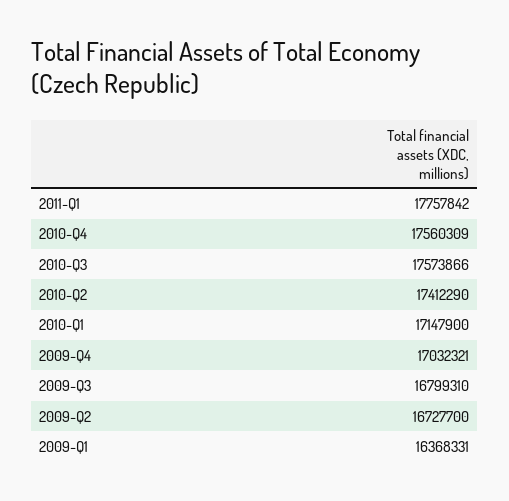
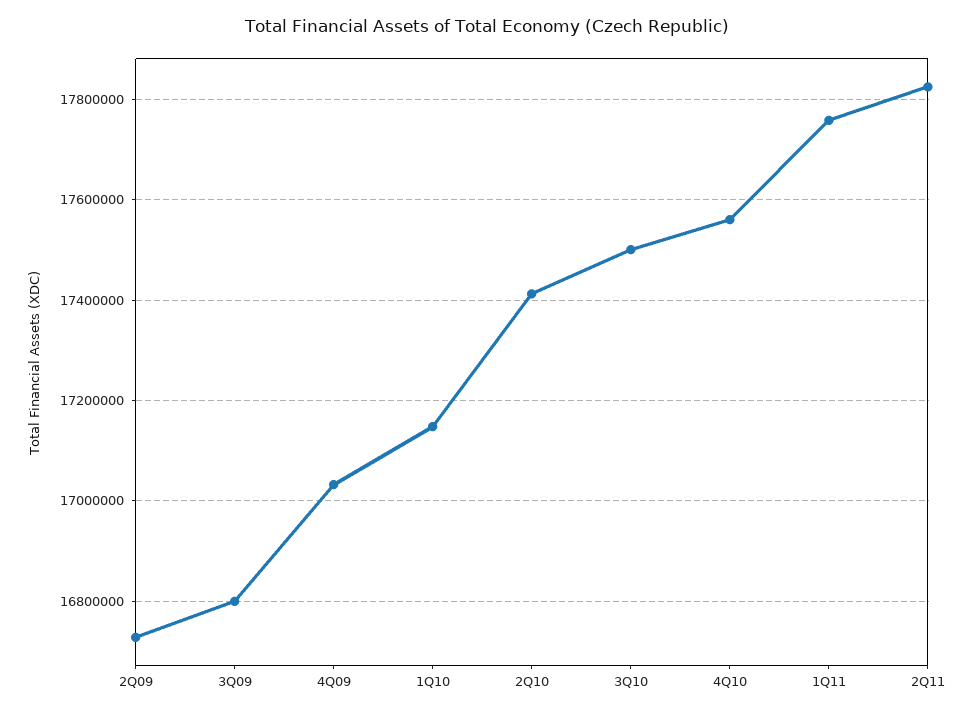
2010-Q3: 17573866 -> 17500000
2009-Q1: 16368331 -> none
2Q11: none -> 17820000

